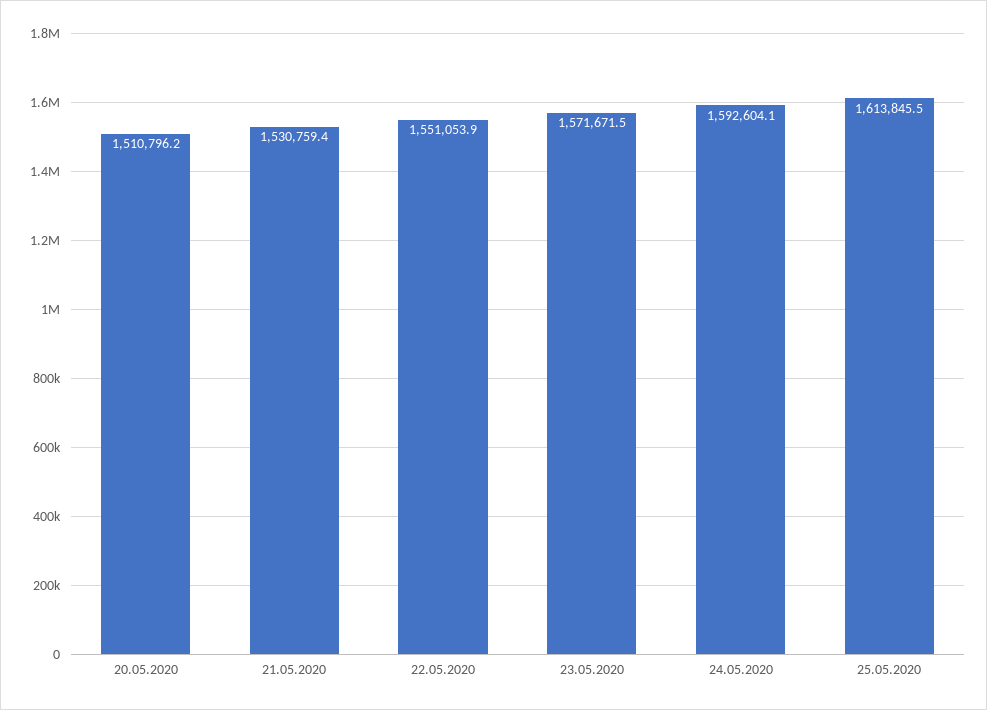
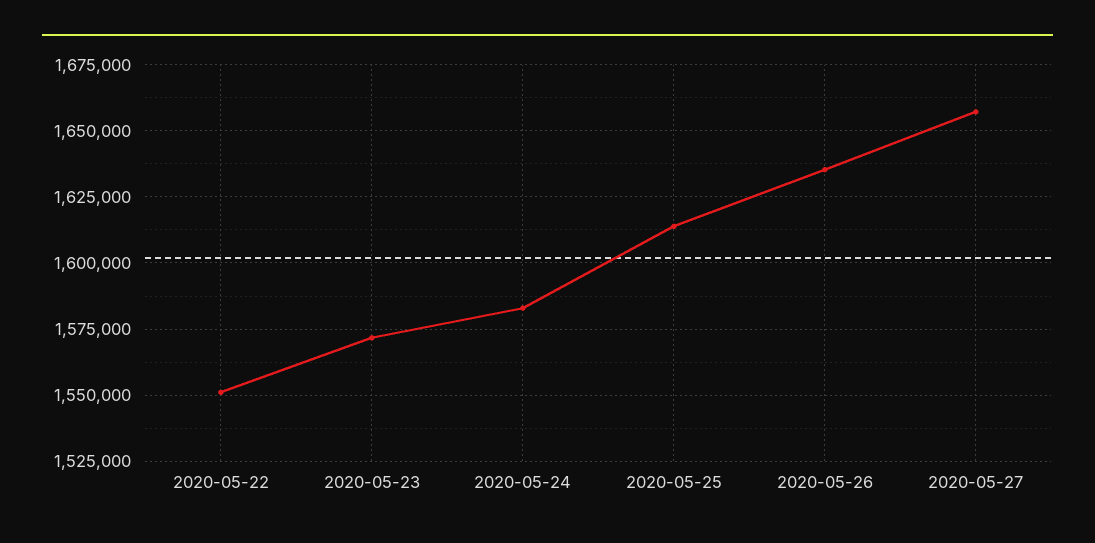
20.05.2020: 1510796.2 -> none
21.05.2020: 1530759.4 -> none
24.05.2020: 1592604.1 -> 1582500
2020-05-26: none -> 1635000
2020-05-27: none -> 1657500

